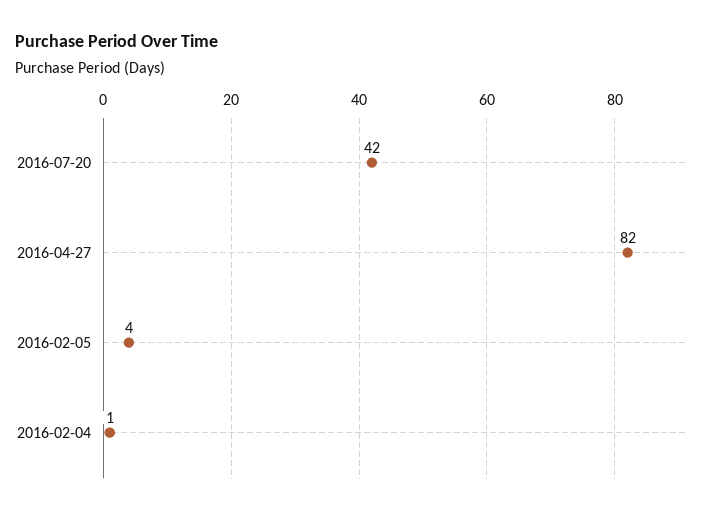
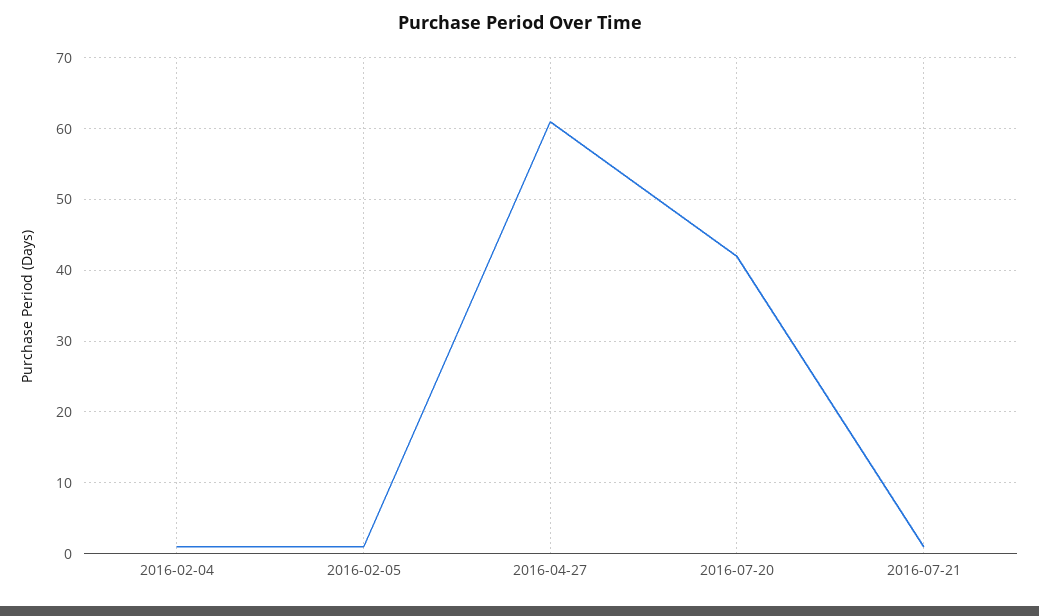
2016-04-27: 82 -> 61
2016-02-05: 4 -> 1
2016-07-21: none -> 1

